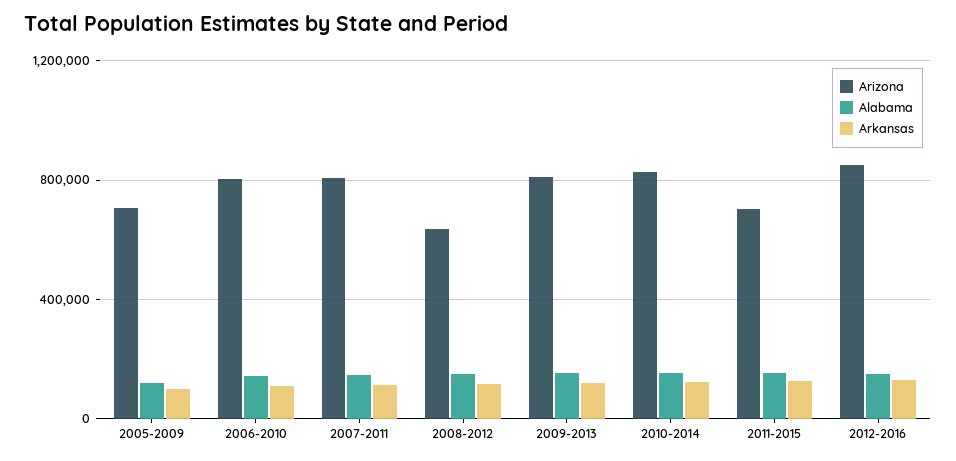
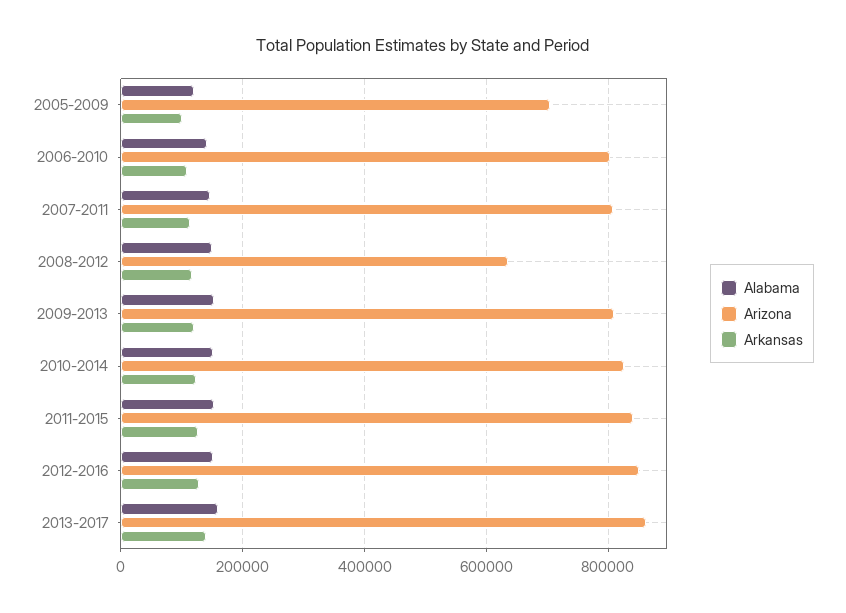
Arizona, 2011-2015: 700000 -> 840000
Alabama, 2013-2017: none -> 160000
Arizona, 2013-2017: none -> 860000
Arkansas, 2013-2017: none -> 140000

